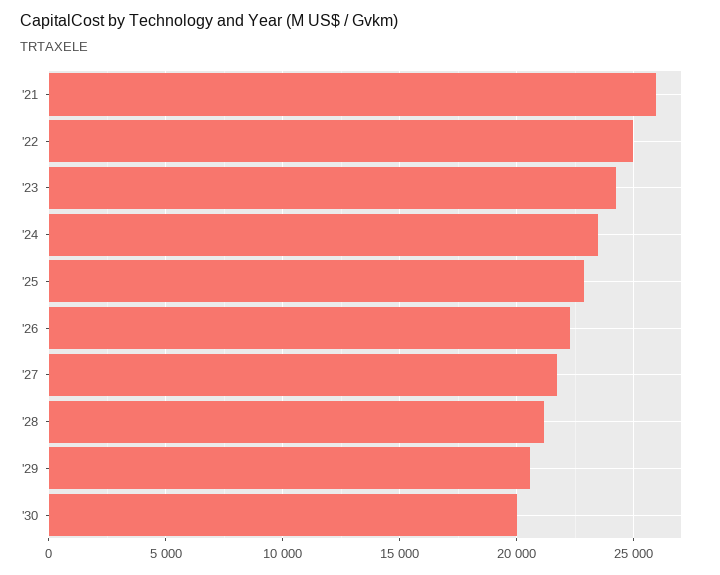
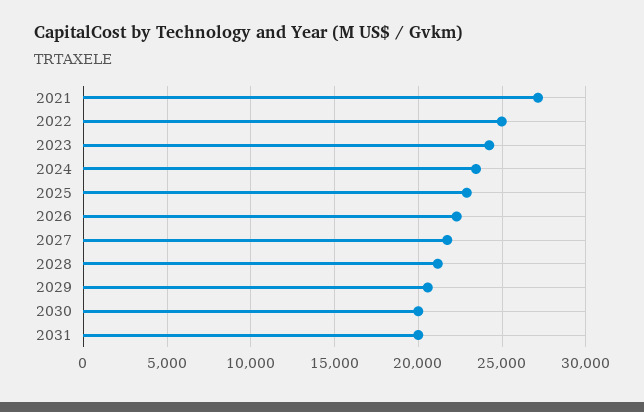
'21: 26000 -> 27000
2031: none -> 20000

